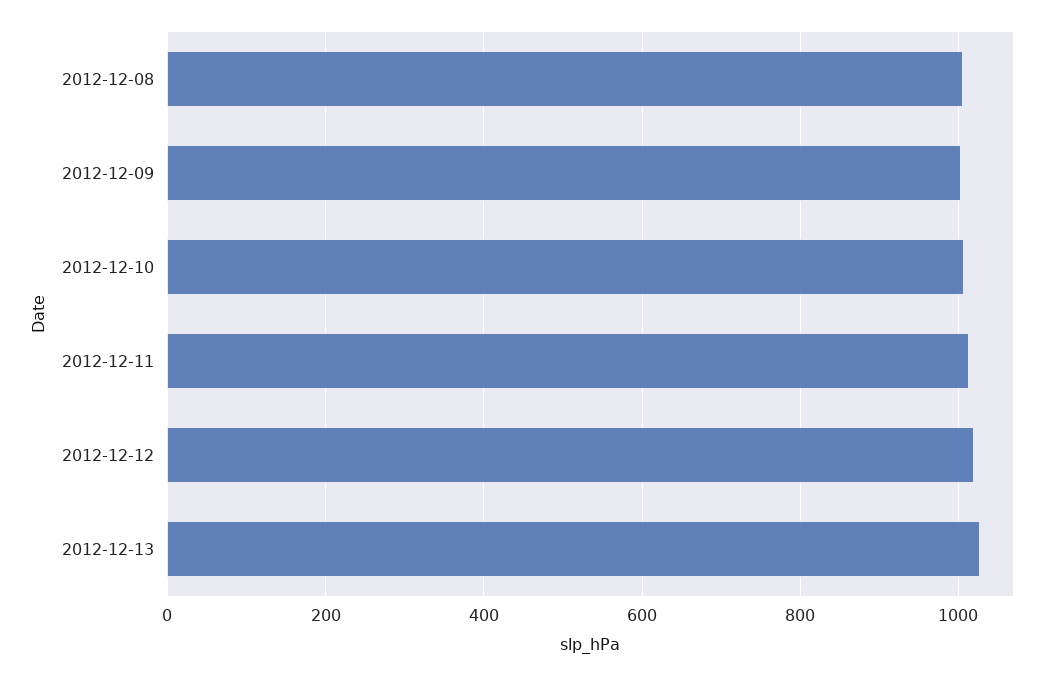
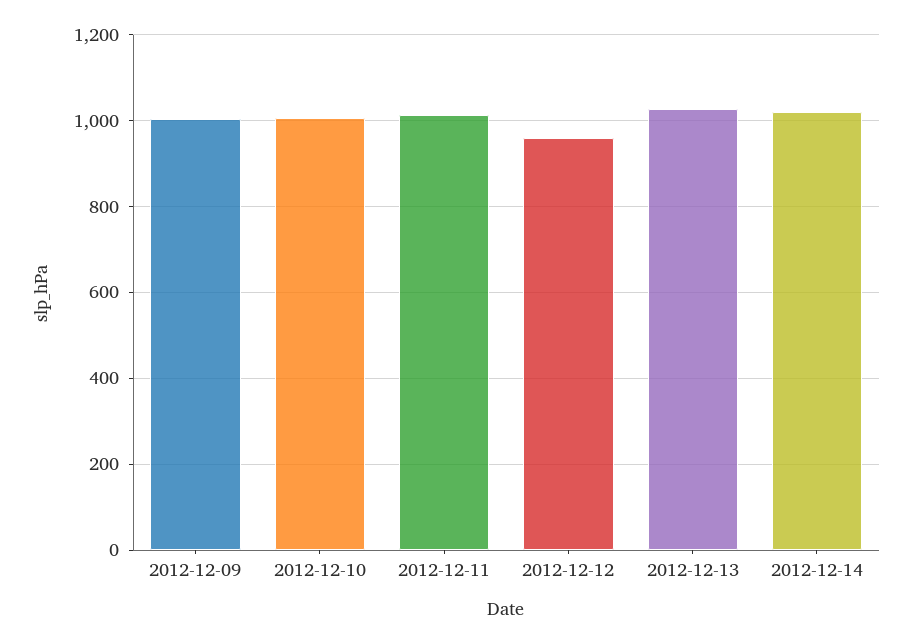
2012-12-08: 1000 -> none
2012-12-12: 1020 -> 960
2012-12-14: none -> 1020

